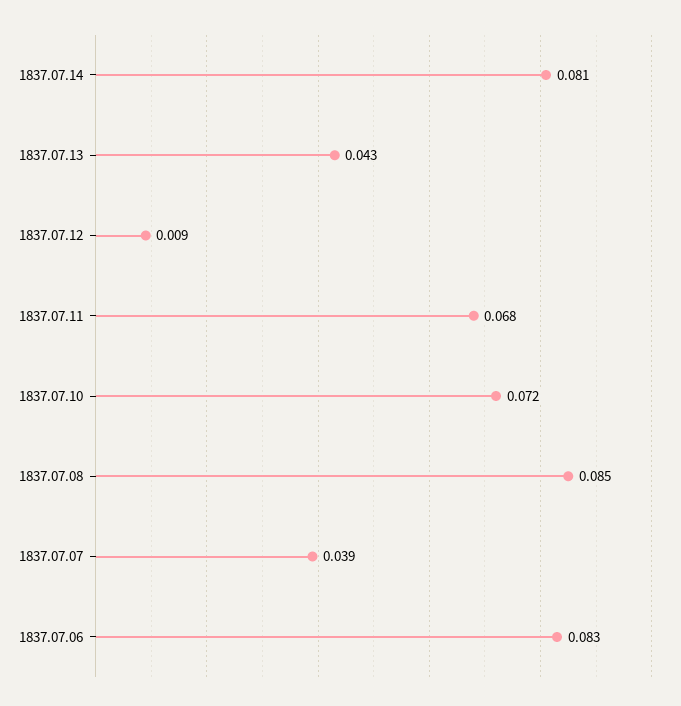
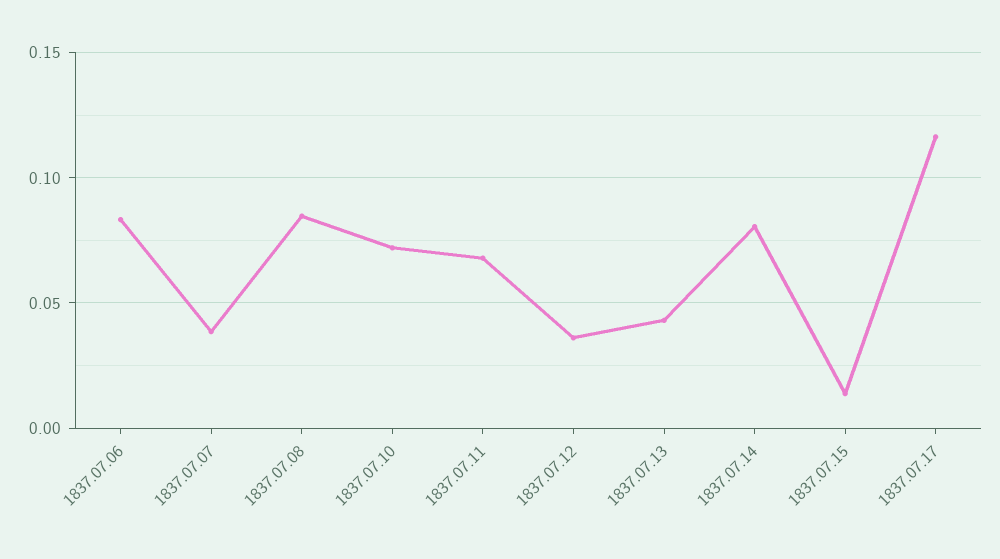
1837.07.12: 0.009 -> 0.035
1837.07.15: none -> 0.015
1837.07.17: none -> 0.115

